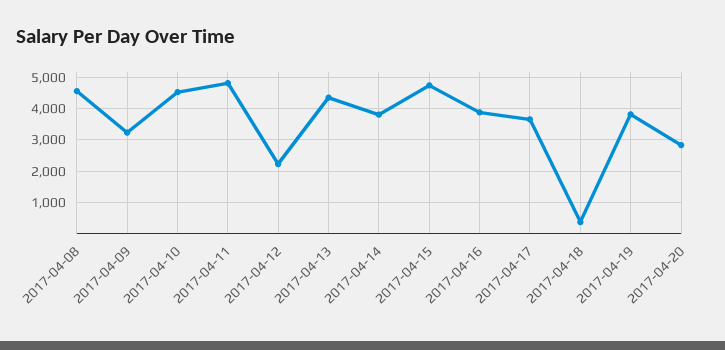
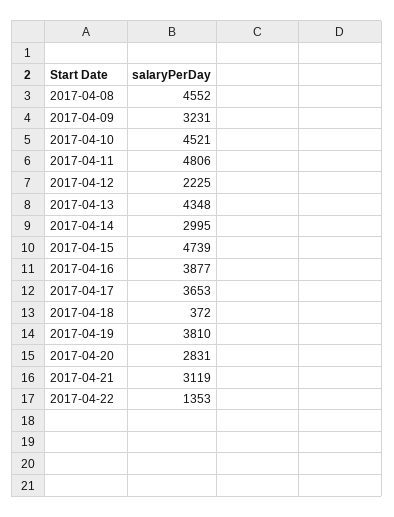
2017-04-14: 3800 -> 2995
2017-04-21: none -> 3119
2017-04-22: none -> 1353

